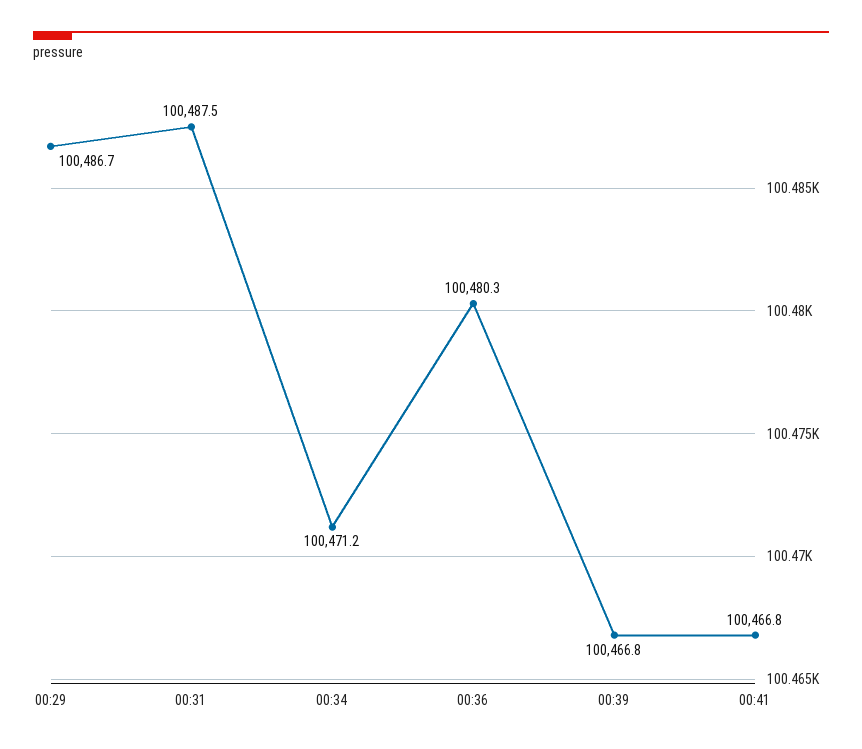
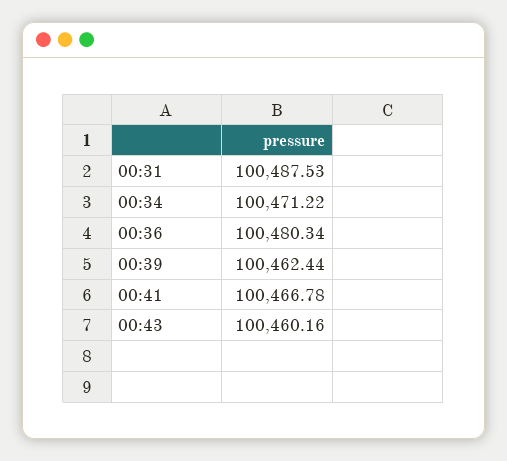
00:29: 100486.7 -> none
00:39: 100466.8 -> 100462.44
00:43: none -> 100460.16

